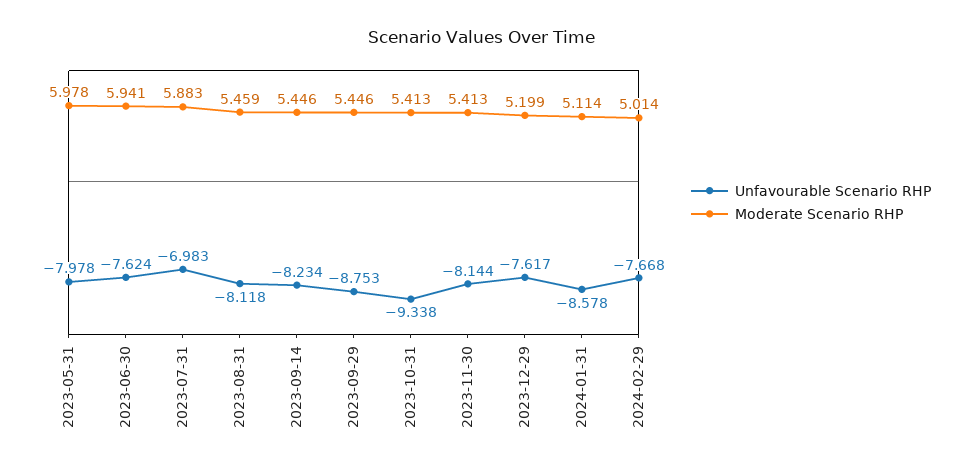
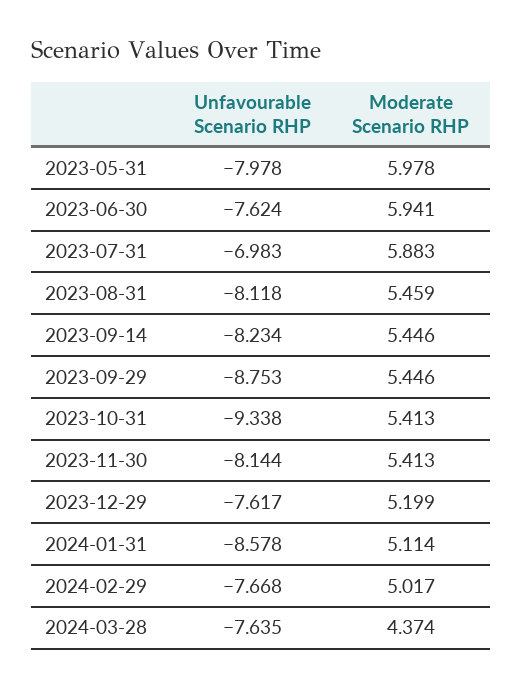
Moderate Scenario RHP, 2024-02-29: 5.014 -> 5.017
Unfavourable Scenario RHP, 2024-03-28: none -> -7.635
Moderate Scenario RHP, 2024-03-28: none -> 4.374

